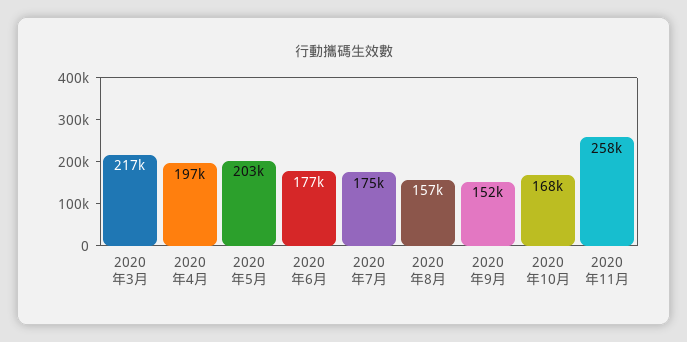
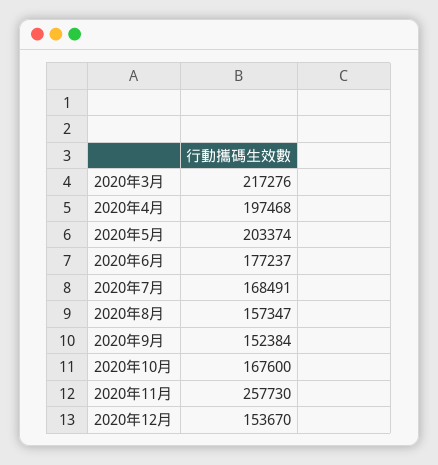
2020年7月: 175000 -> 168491
2020年12月: none -> 153670

